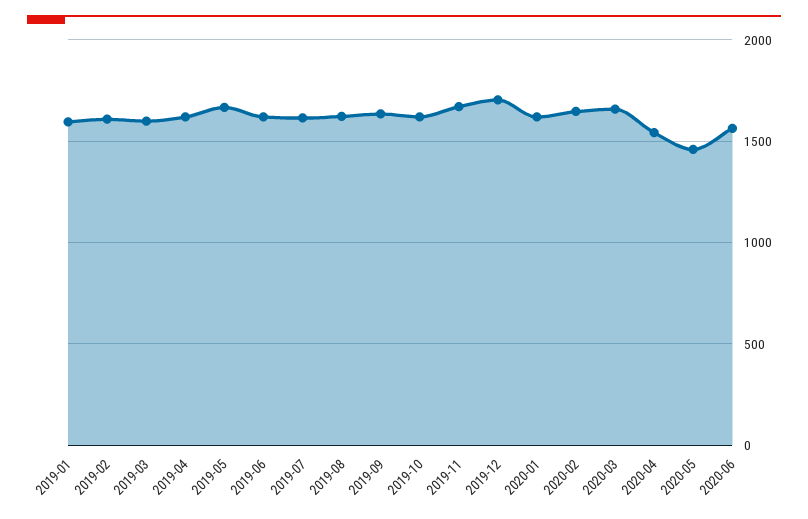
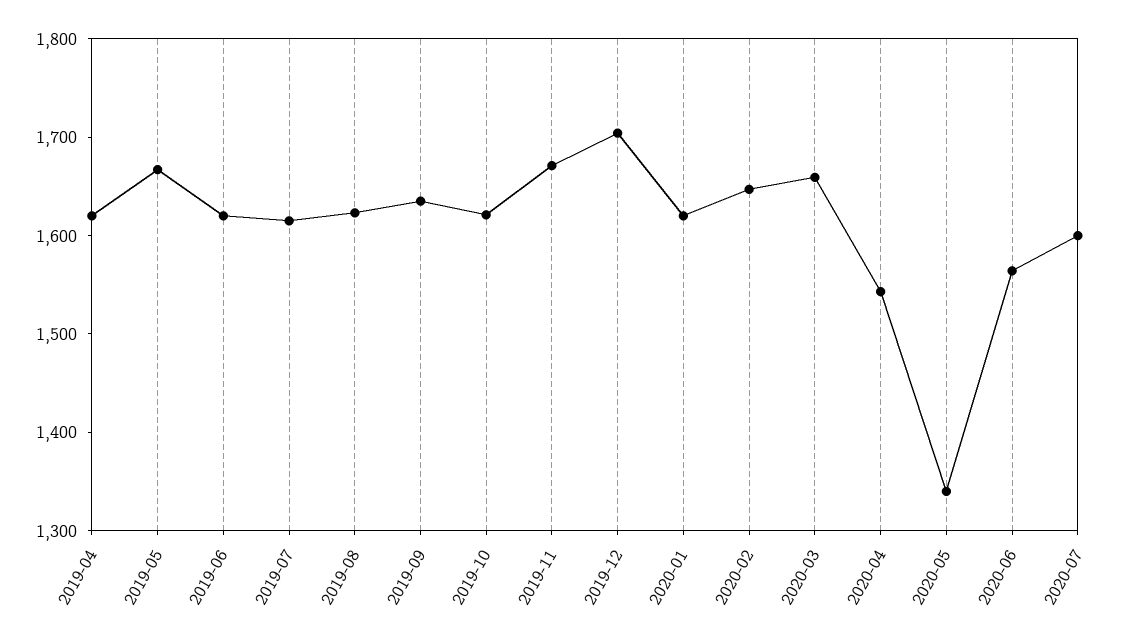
2019-01: 1600 -> none
2019-02: 1600 -> none
2019-03: 1600 -> none
2020-05: 1450 -> 1340
2020-07: none -> 1600

